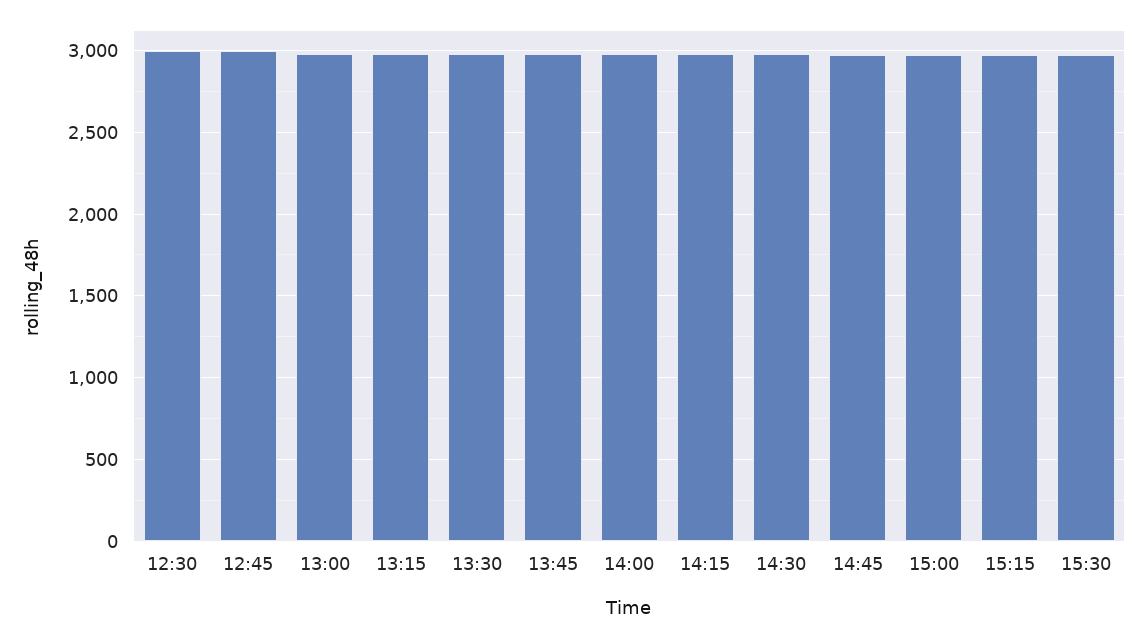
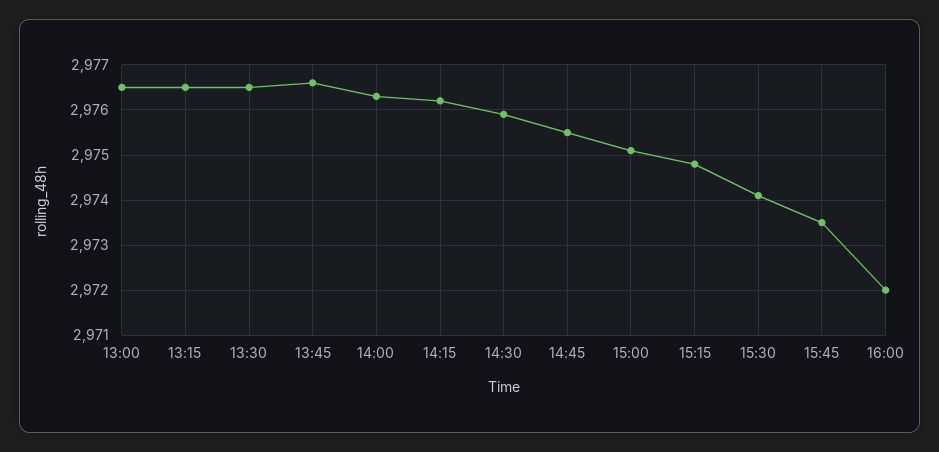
12:30: 3000 -> none
12:45: 3000 -> none
15:45: none -> 2973.5
16:00: none -> 2972

